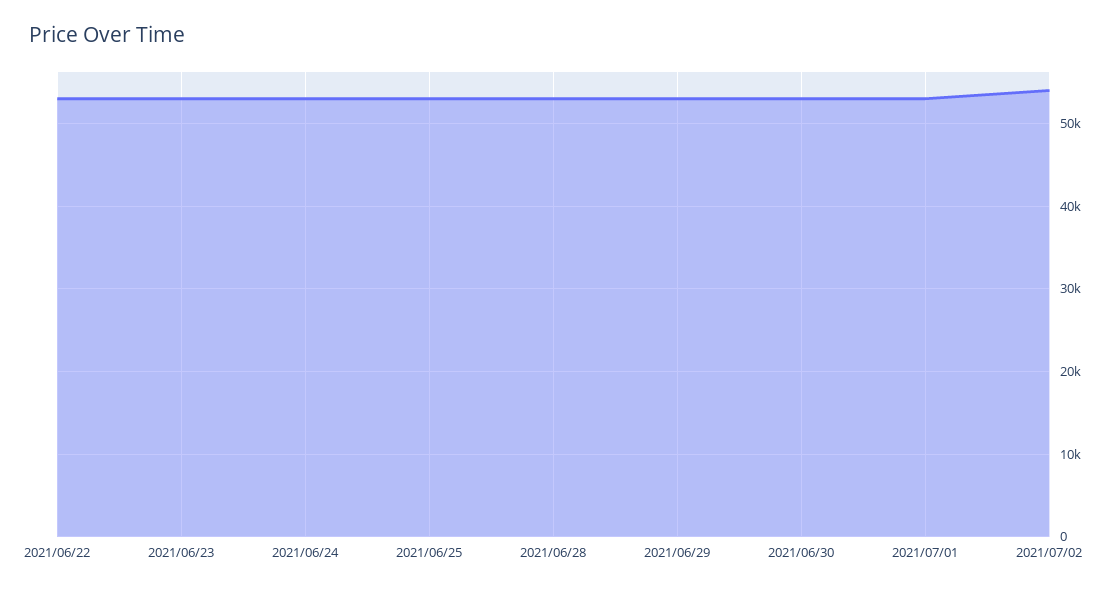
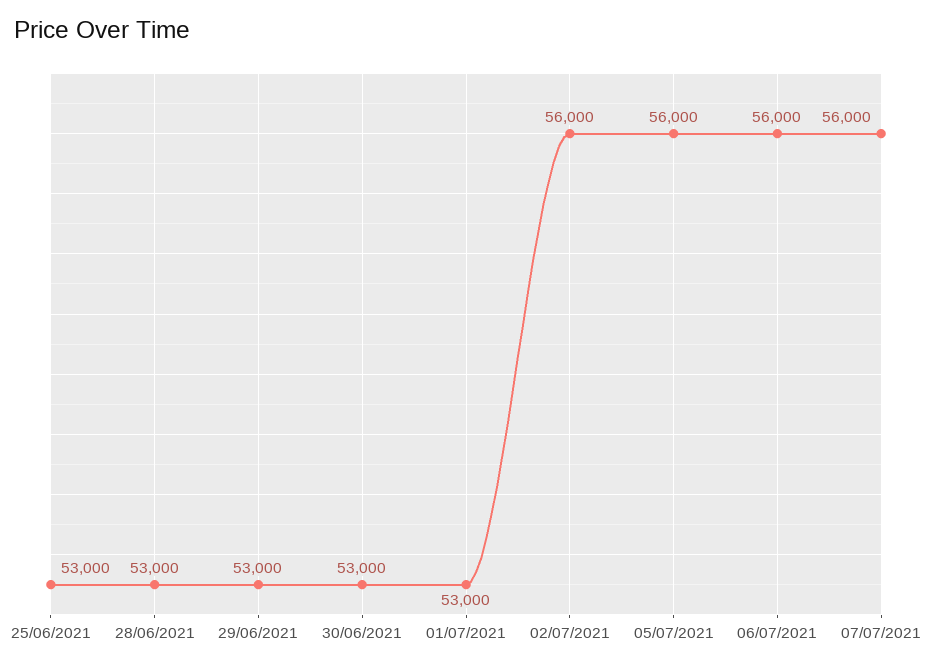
2021/06/22: 53000 -> none
2021/06/23: 53000 -> none
2021/06/24: 53000 -> none
2021/07/02: 54000 -> 56000
05/07/2021: none -> 56000
06/07/2021: none -> 56000
07/07/2021: none -> 56000

